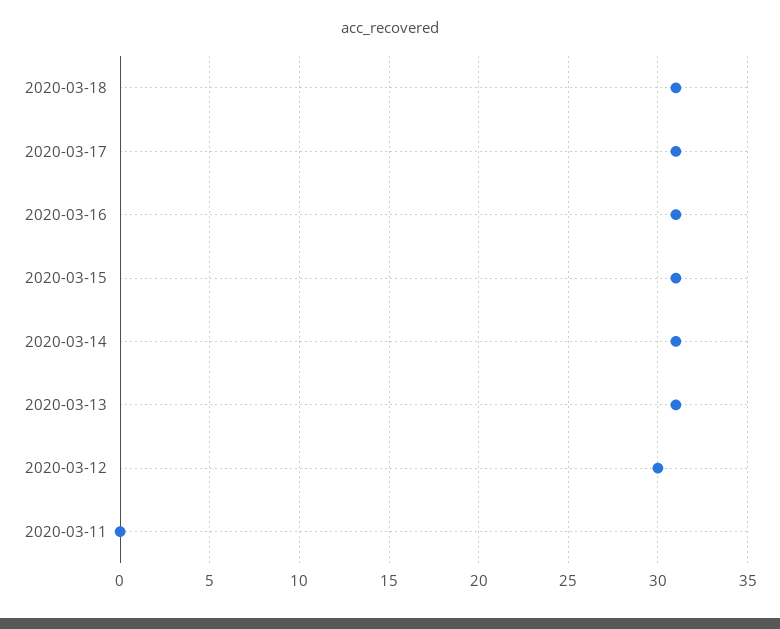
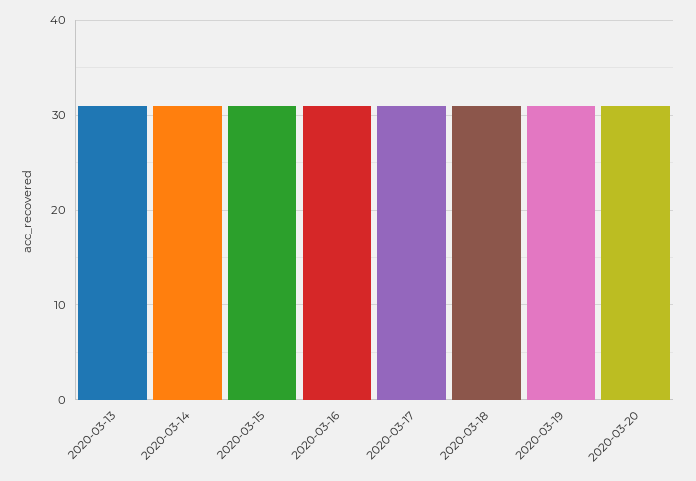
2020-03-12: 30 -> none
2020-03-11: 0 -> none
2020-03-19: none -> 31
2020-03-20: none -> 31

